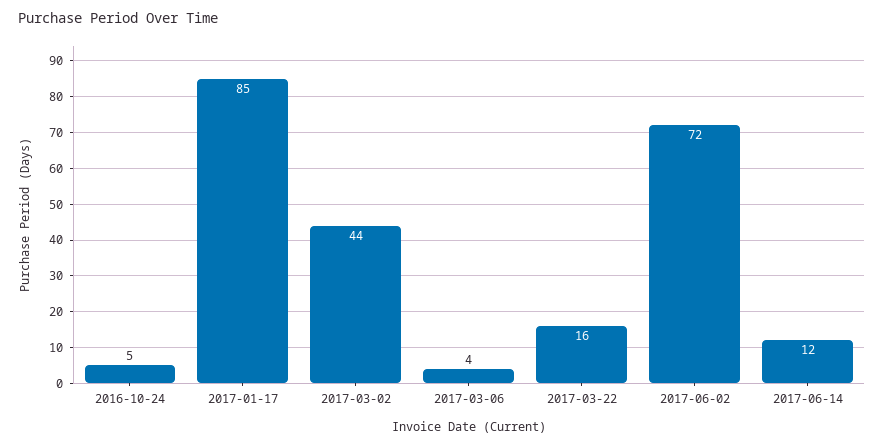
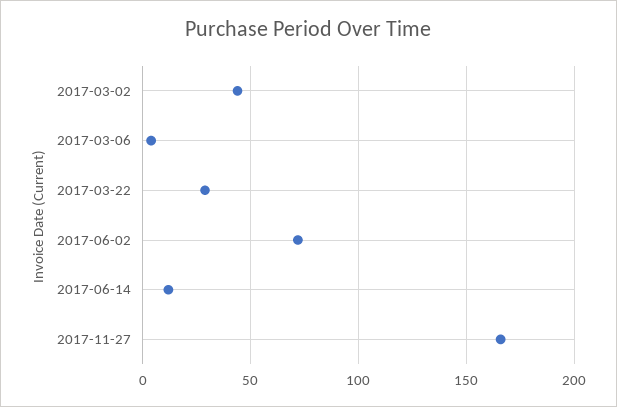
2016-10-24: 5 -> none
2017-01-17: 85 -> none
2017-03-22: 16 -> 30
2017-11-27: none -> 165

